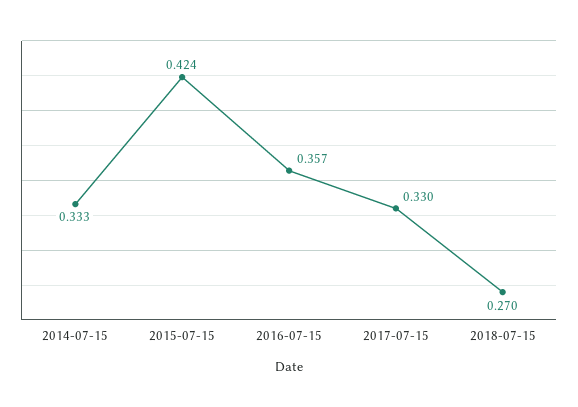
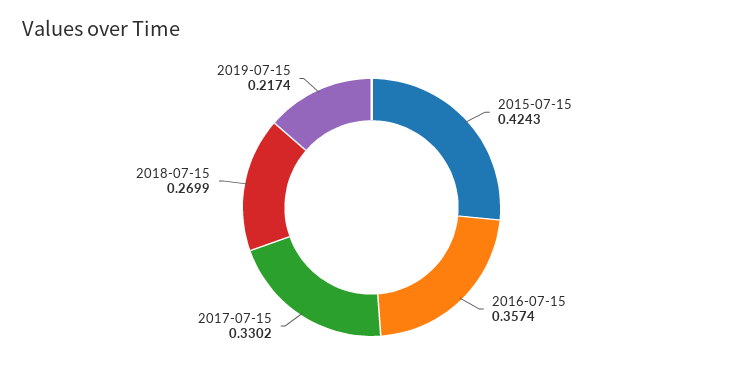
2014-07-15: 0.333 -> none
2019-07-15: none -> 0.2174

